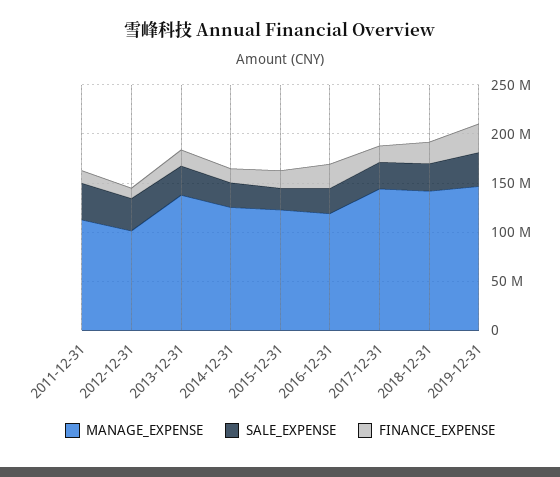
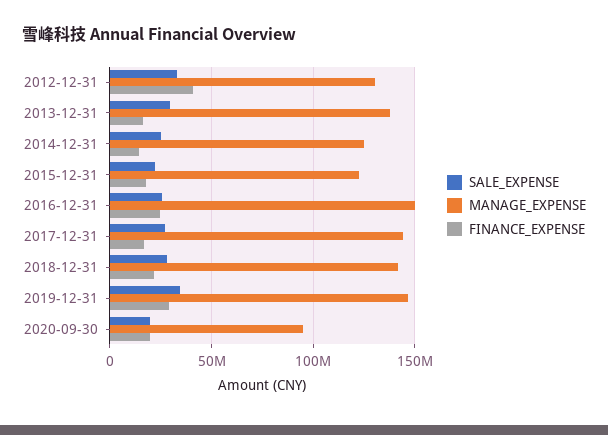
MANAGE_EXPENSE, 2011-12-31: 110000000 -> none
SALE_EXPENSE, 2011-12-31: 40000000 -> none
FINANCE_EXPENSE, 2011-12-31: 10000000 -> none
MANAGE_EXPENSE, 2012-12-31: 100000000 -> 130000000
FINANCE_EXPENSE, 2012-12-31: 10000000 -> 40000000
MANAGE_EXPENSE, 2016-12-31: 120000000 -> 150000000
SALE_EXPENSE, 2020-09-30: none -> 20000000
MANAGE_EXPENSE, 2020-09-30: none -> 95000000
FINANCE_EXPENSE, 2020-09-30: none -> 20000000

